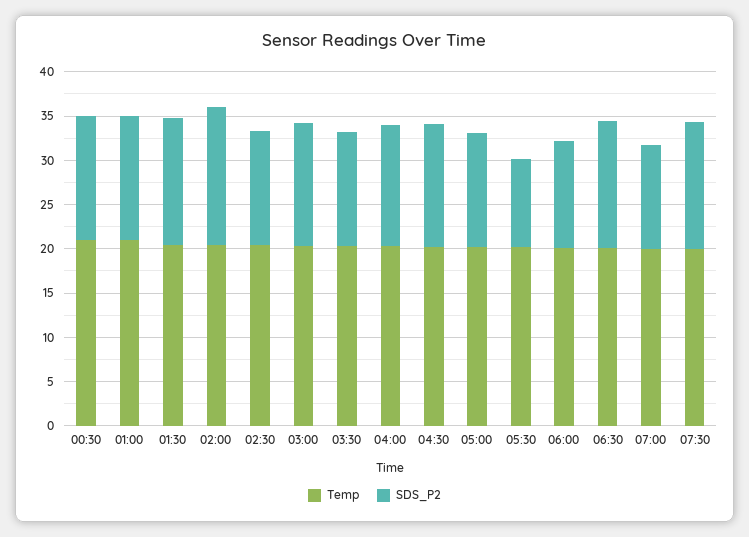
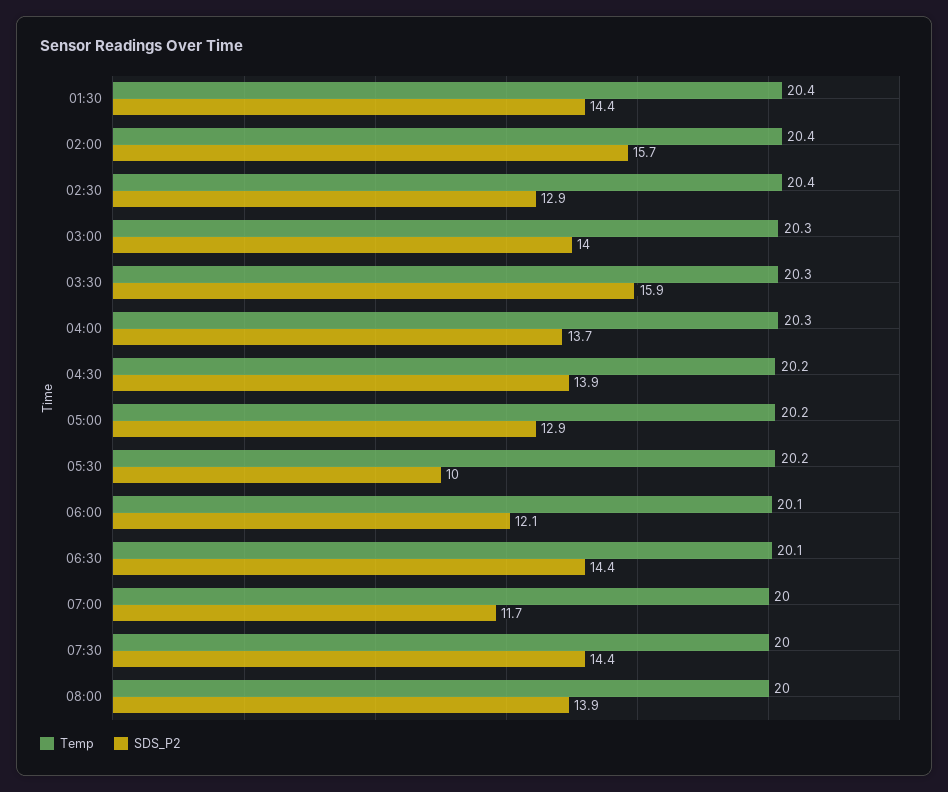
Temp, 00:30: 21 -> none
SDS_P2, 00:30: 14 -> none
Temp, 01:00: 21 -> none
SDS_P2, 01:00: 14 -> none
SDS_P2, 03:30: 13 -> 15.9
Temp, 08:00: none -> 20
SDS_P2, 08:00: none -> 13.9

